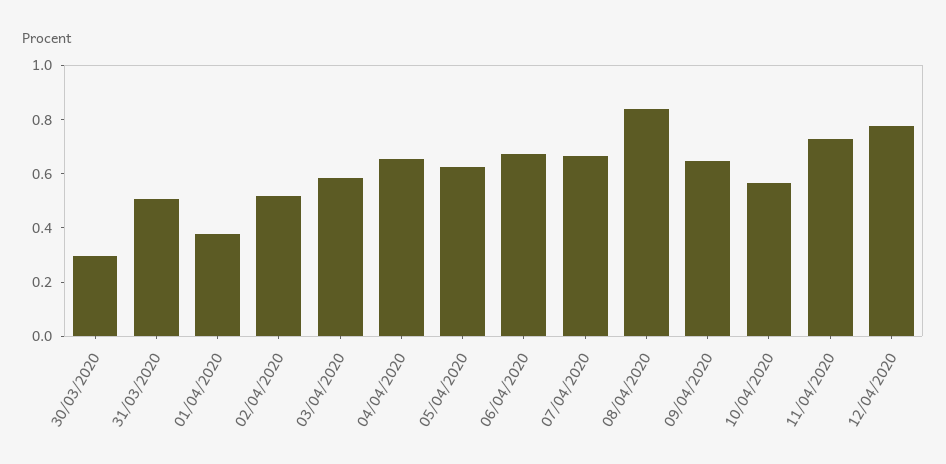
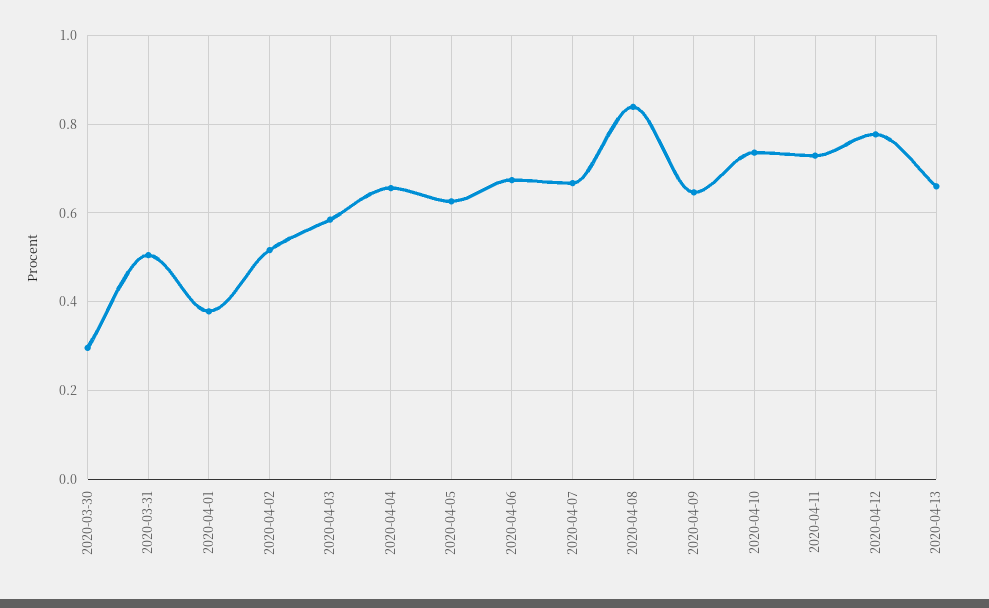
10/04/2020: 0.55 -> 0.74
2020-04-13: none -> 0.66

